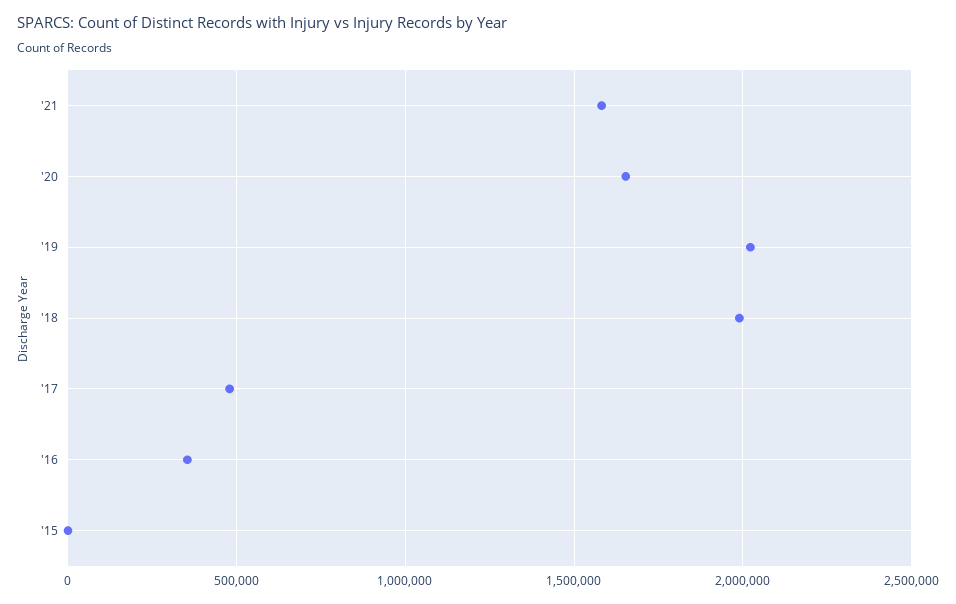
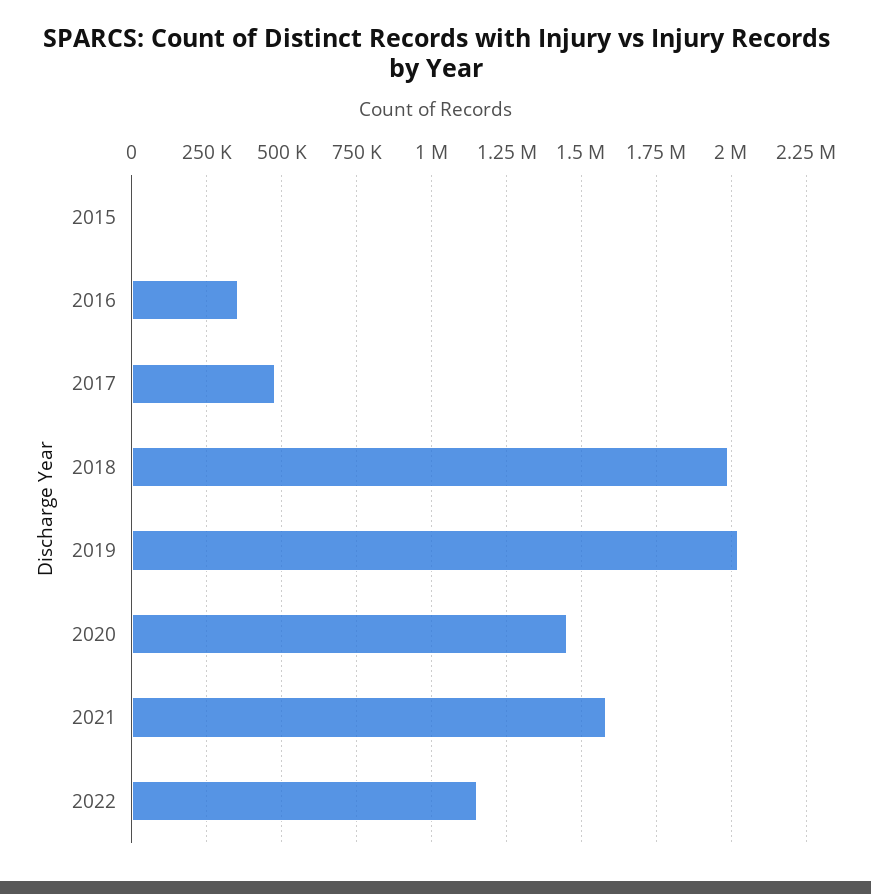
'20: 1650000 -> 1450000
2022: none -> 1150000

